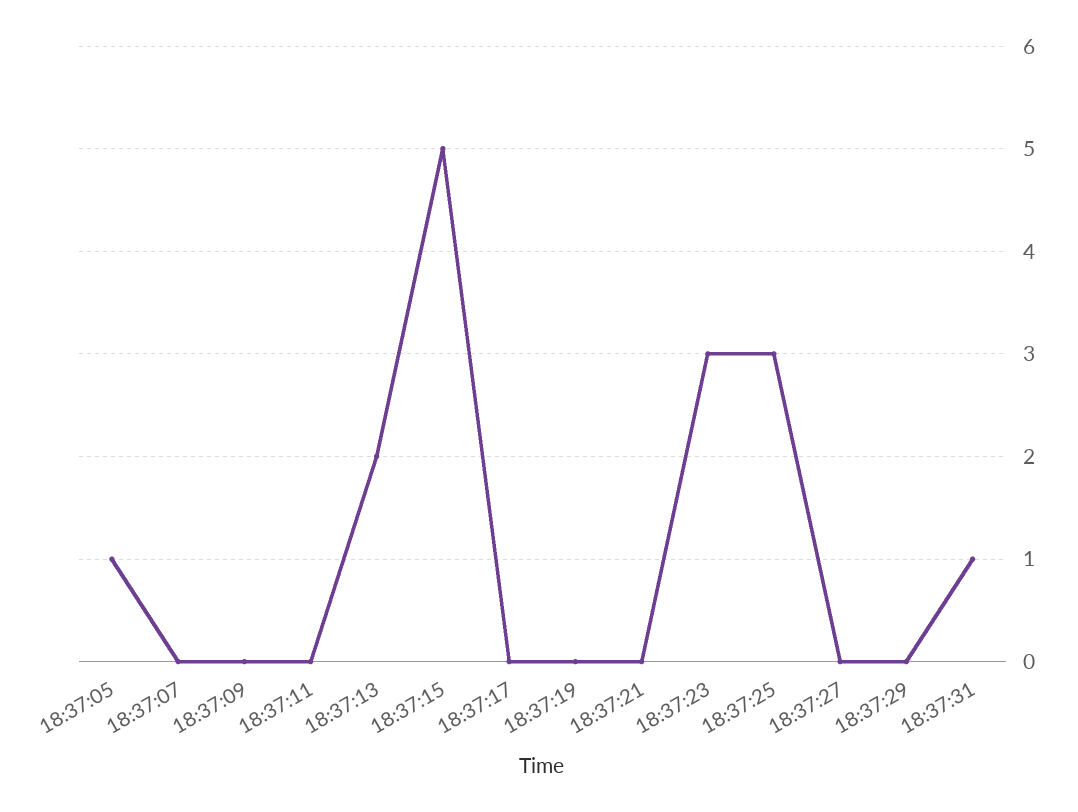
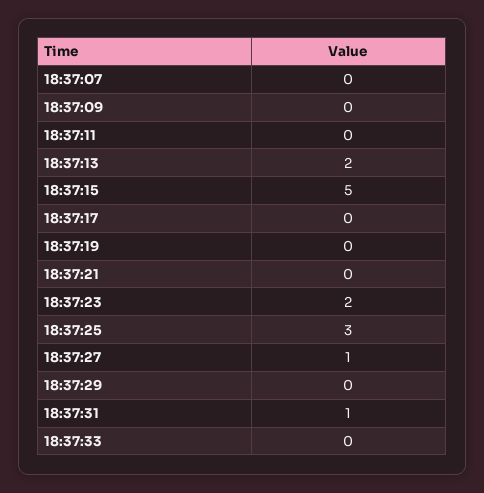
18:37:05: 1 -> none
18:37:23: 3 -> 2
18:37:27: 0 -> 1
18:37:33: none -> 0

